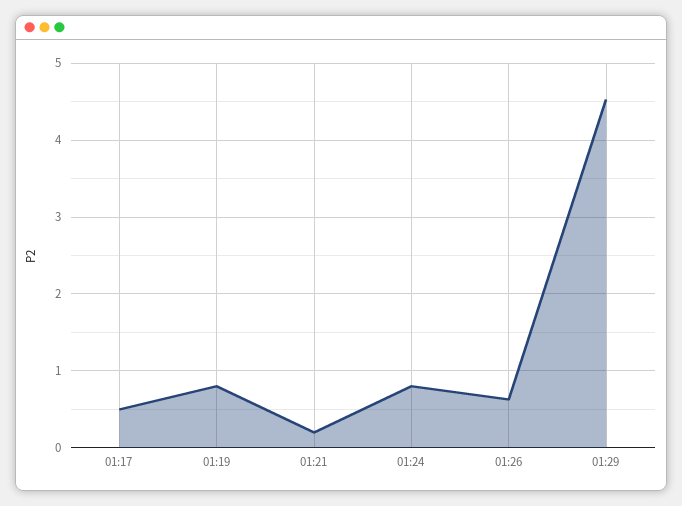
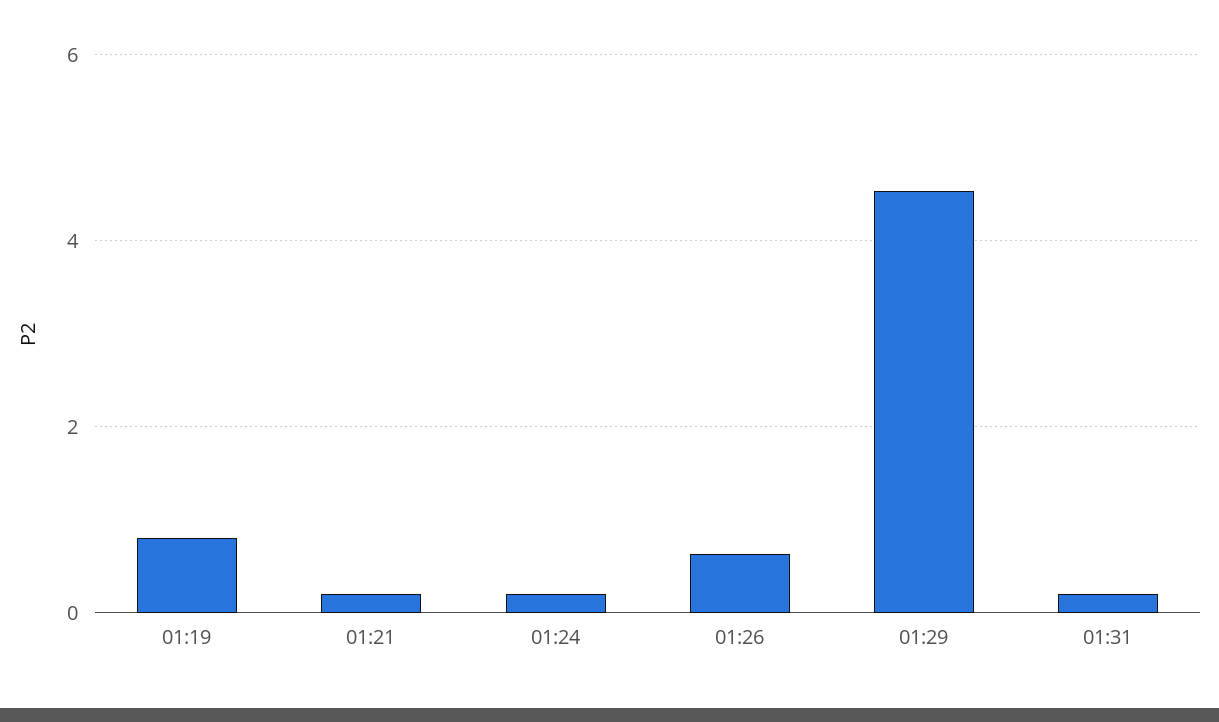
01:17: 0.5 -> none
01:24: 0.8 -> 0.2
01:31: none -> 0.2

